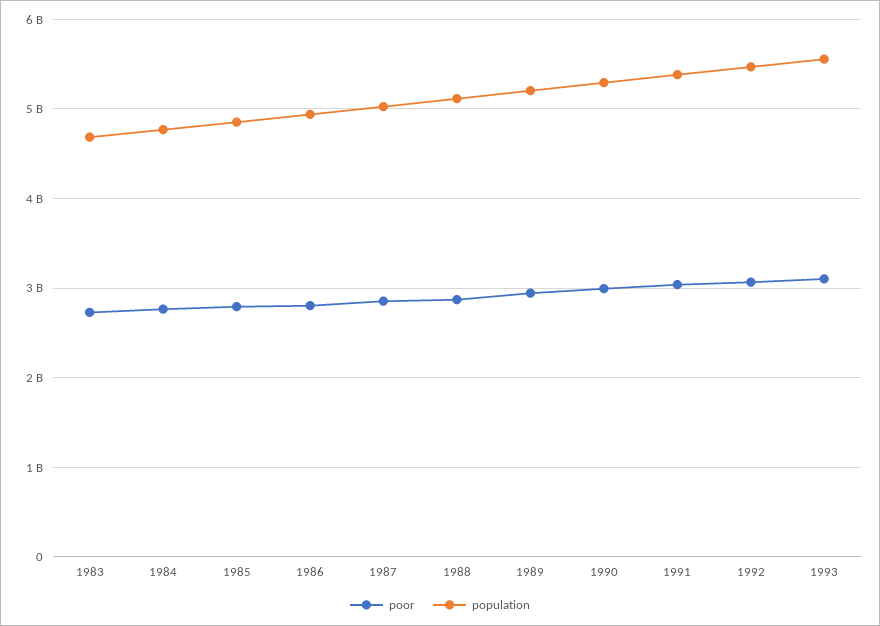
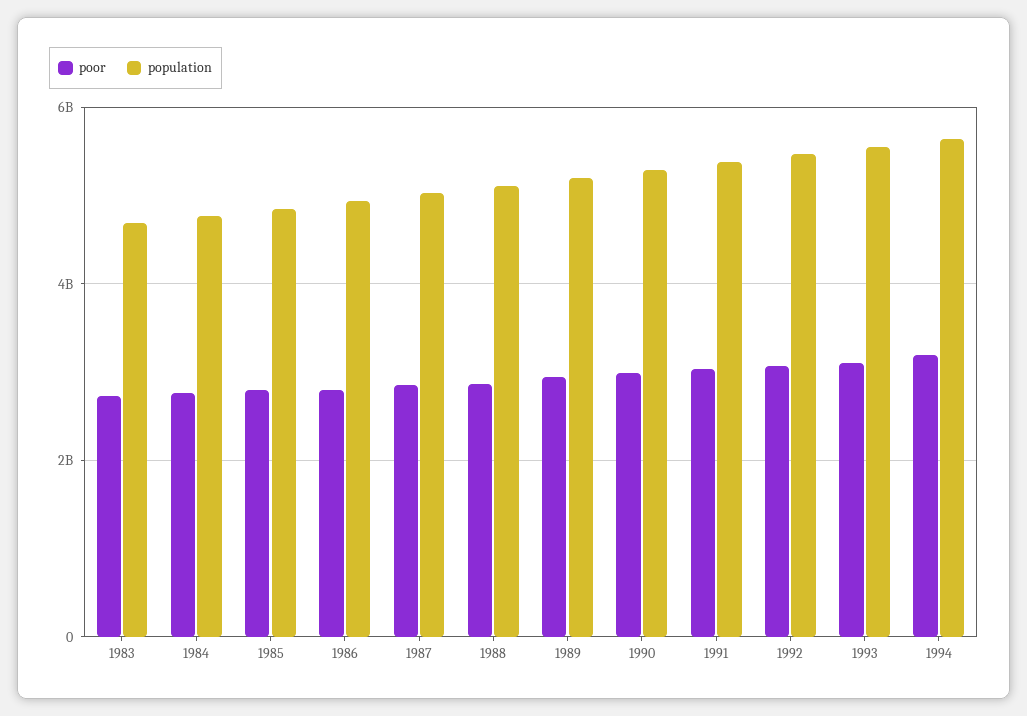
poor, 1994: none -> 3200000000
population, 1994: none -> 5600000000

